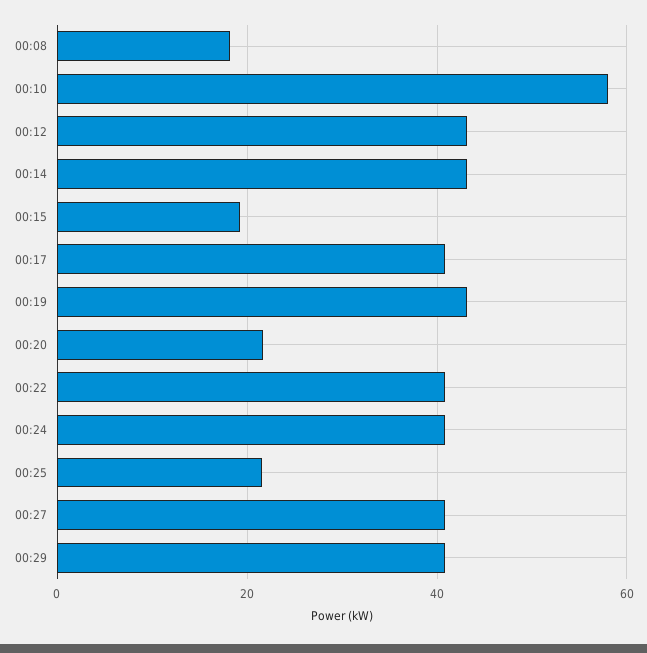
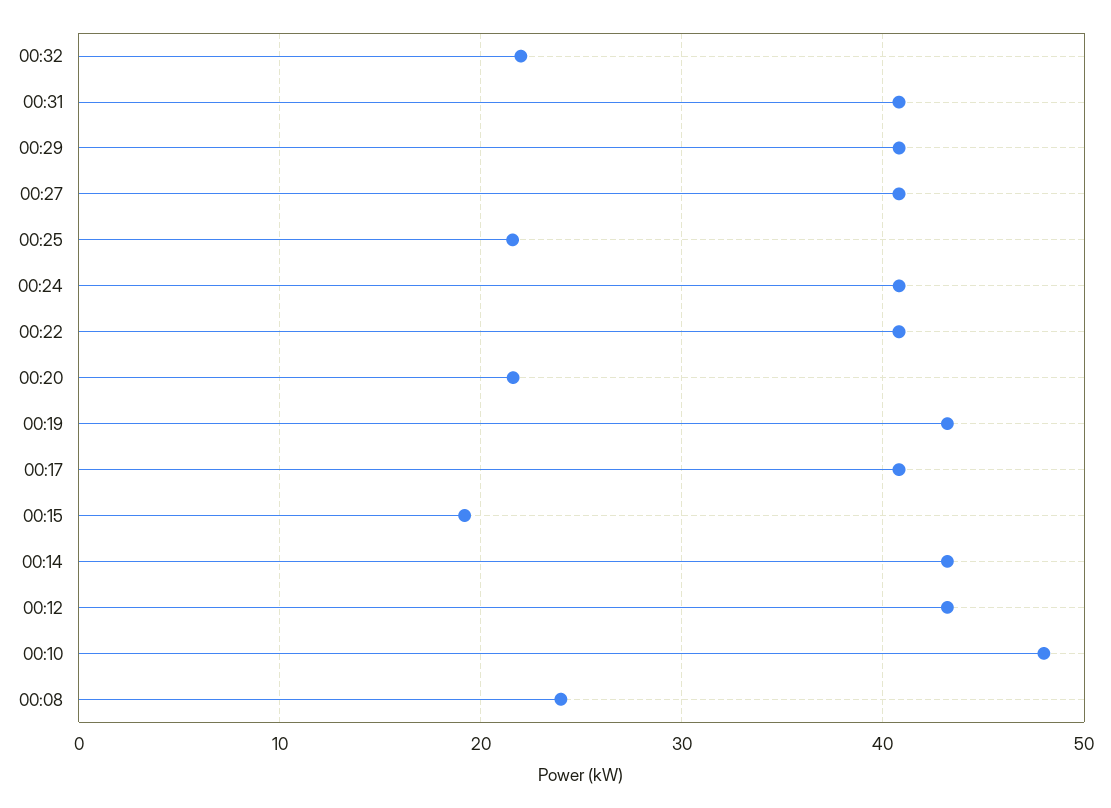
00:08: 18 -> 24
00:10: 58 -> 48
00:32: none -> 22
00:31: none -> 41

